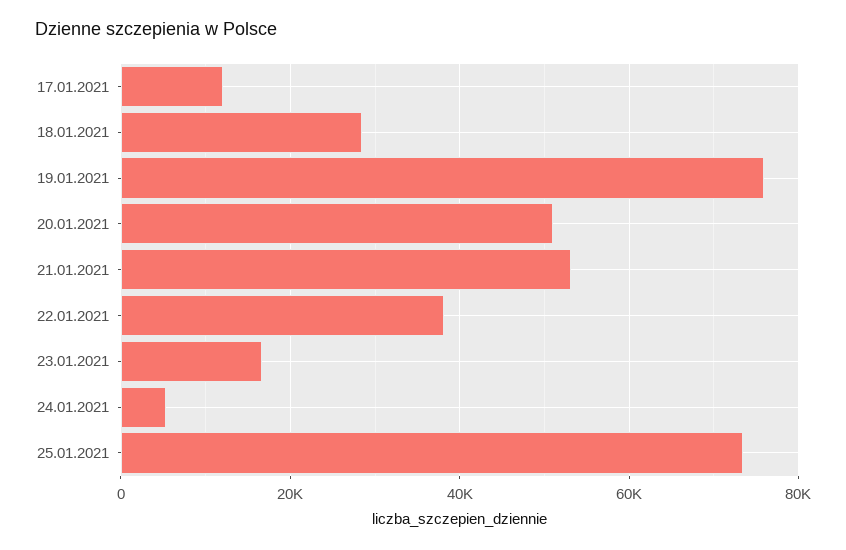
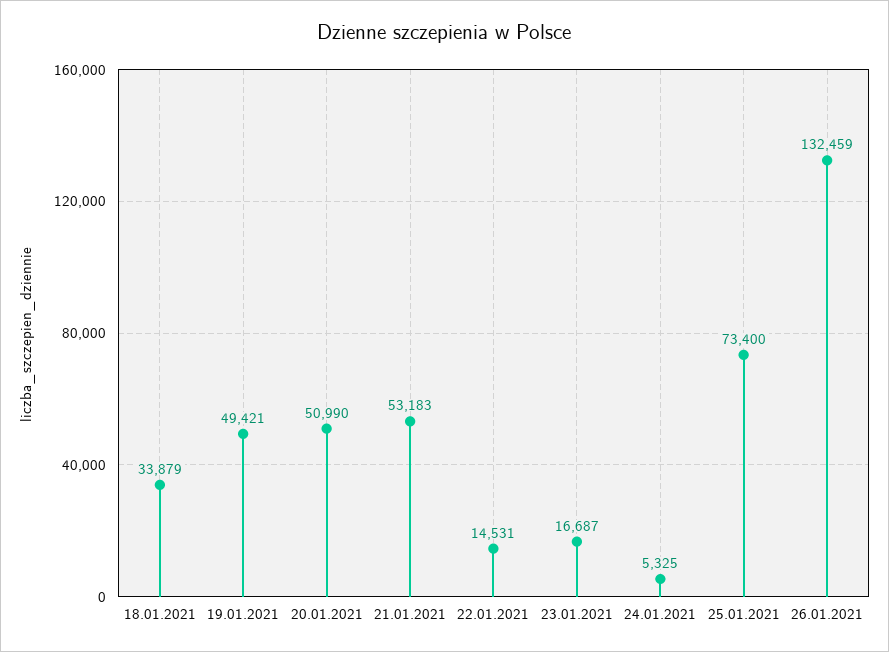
17.01.2021: 12000 -> none
18.01.2021: 28000 -> 33879
19.01.2021: 76000 -> 49421
22.01.2021: 38000 -> 14531
26.01.2021: none -> 132459

